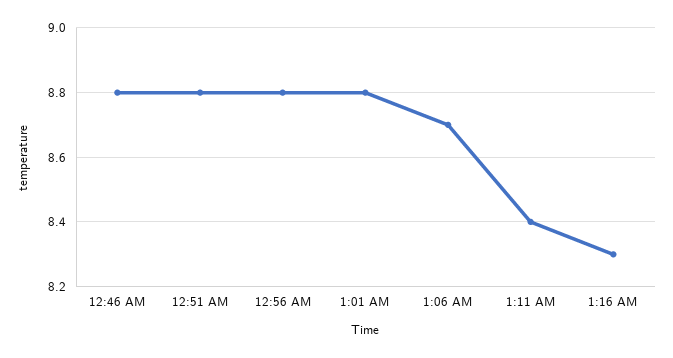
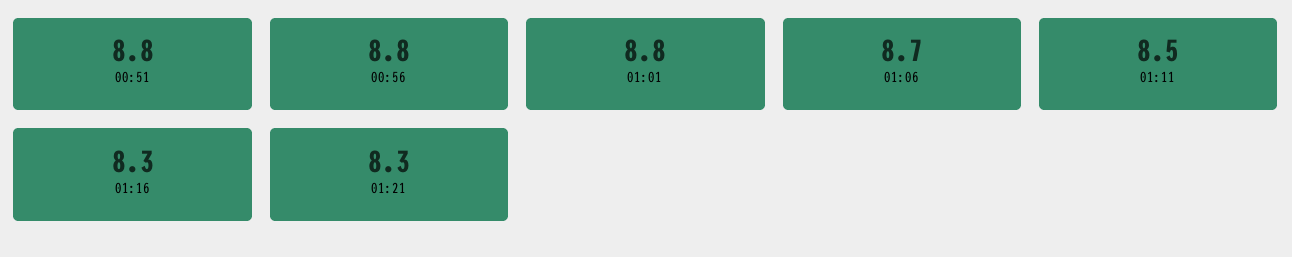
12:46 AM: 8.8 -> none
1:11 AM: 8.4 -> 8.5
01:21: none -> 8.3

